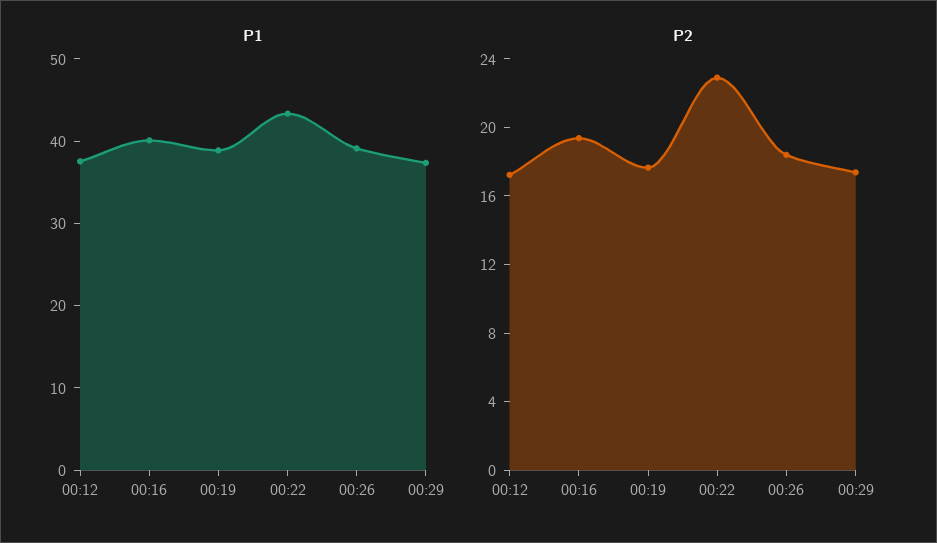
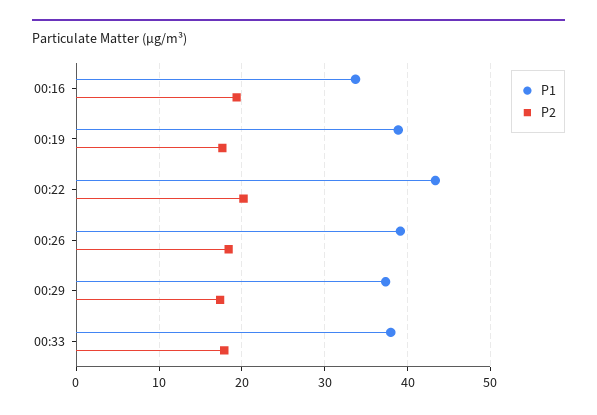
P1, 00:12: 38 -> none
P1, 00:16: 40 -> 34
P2, 00:12: 17 -> none
P2, 00:22: 23 -> 20
P1, 00:33: none -> 38
P2, 00:33: none -> 18

